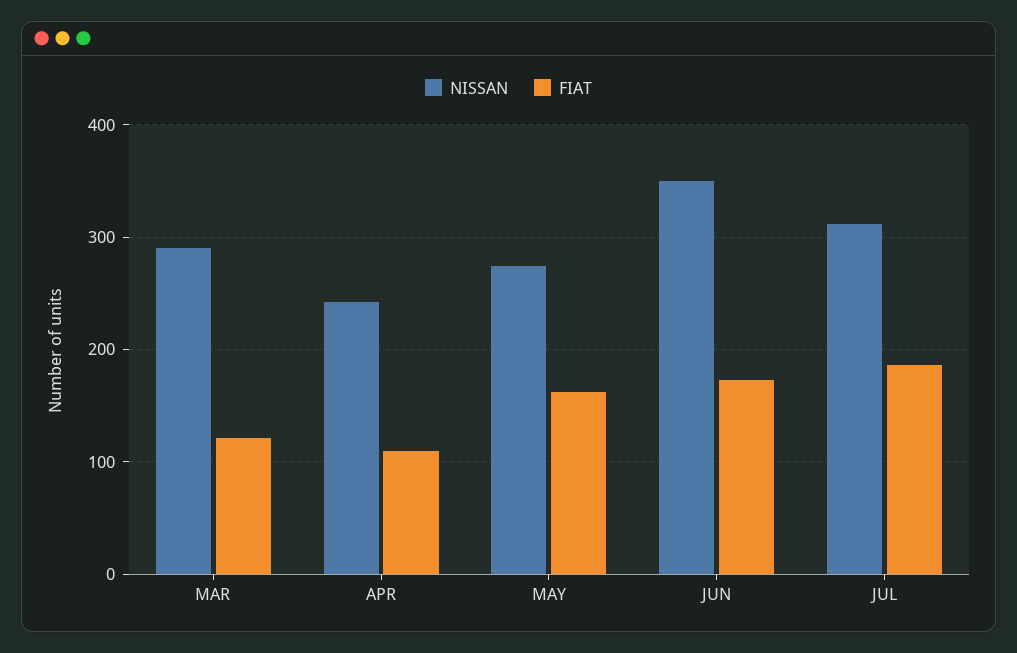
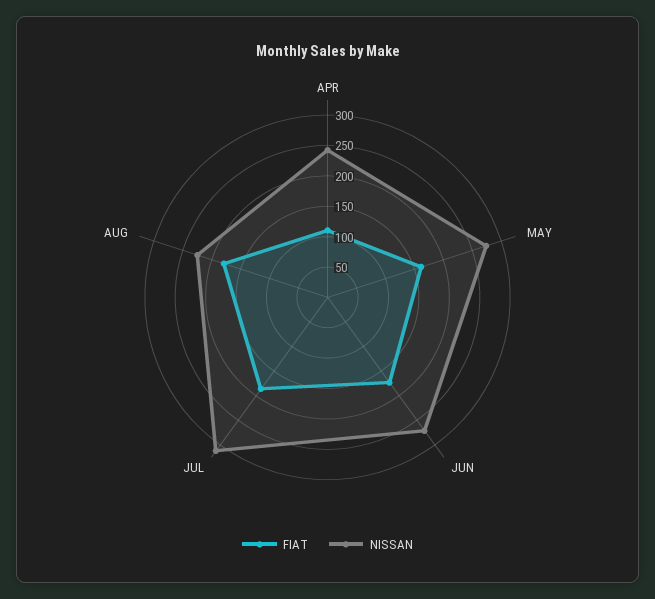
NISSAN, MAR: 290 -> none
FIAT, MAR: 120 -> none
NISSAN, JUN: 350 -> 275
FIAT, AUG: none -> 175
NISSAN, AUG: none -> 225

